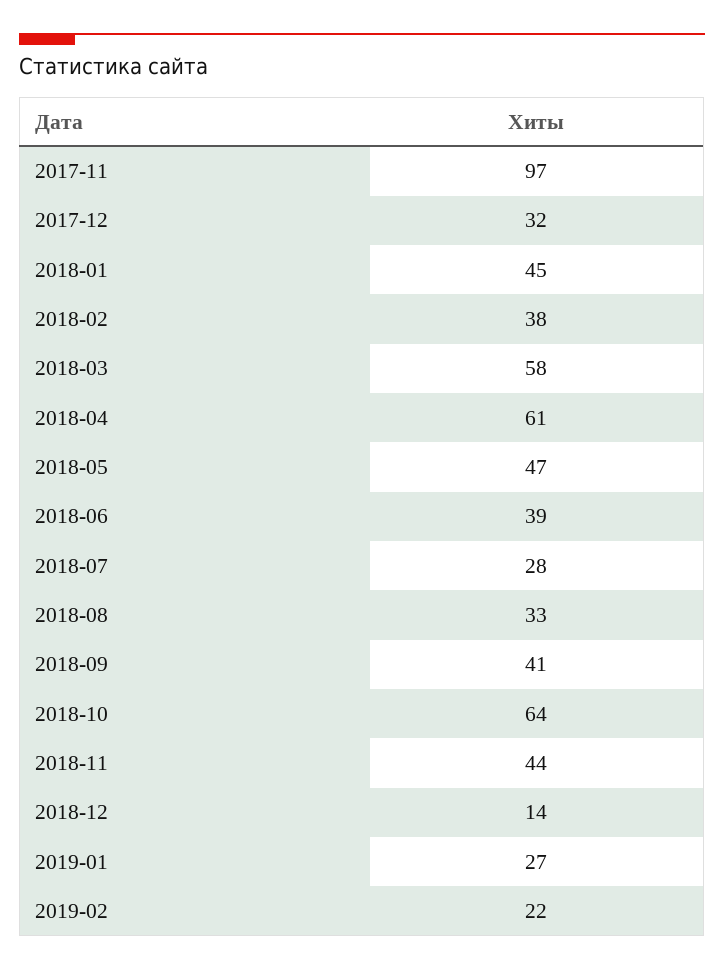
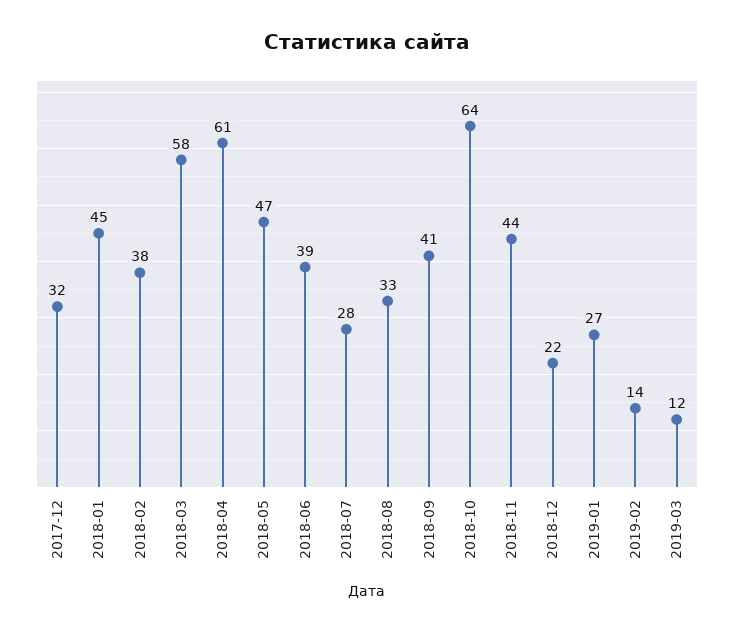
2017-11: 97 -> none
2018-12: 14 -> 22
2019-02: 22 -> 14
2019-03: none -> 12

